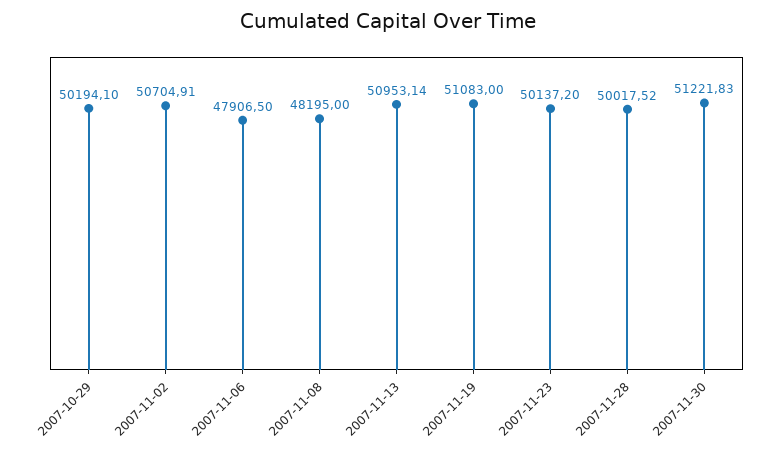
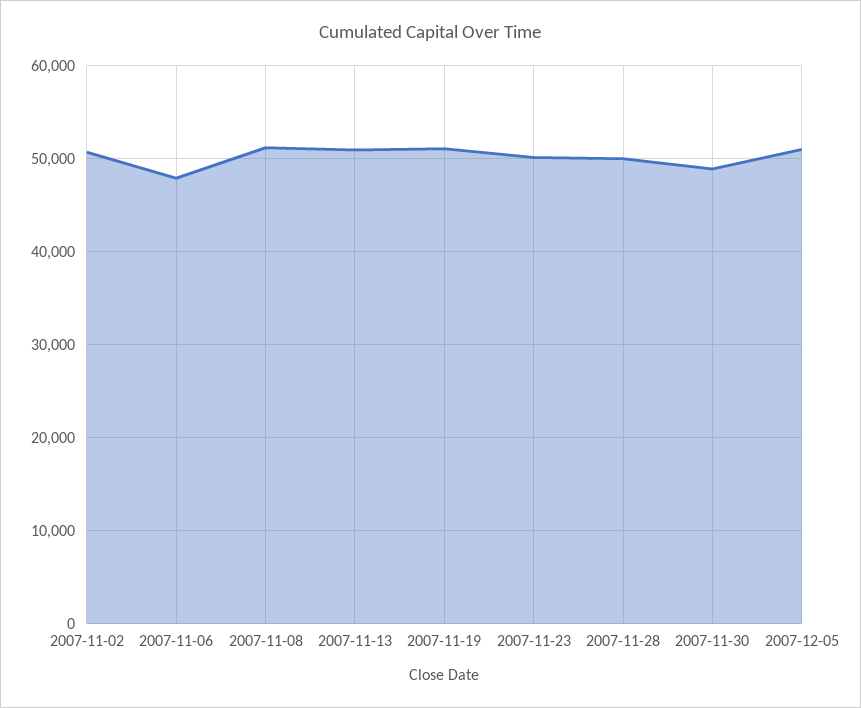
2007-10-29: 50194.1 -> none
2007-11-08: 48195 -> 51000
2007-11-30: 51221.83 -> 49000
2007-12-05: none -> 51000

